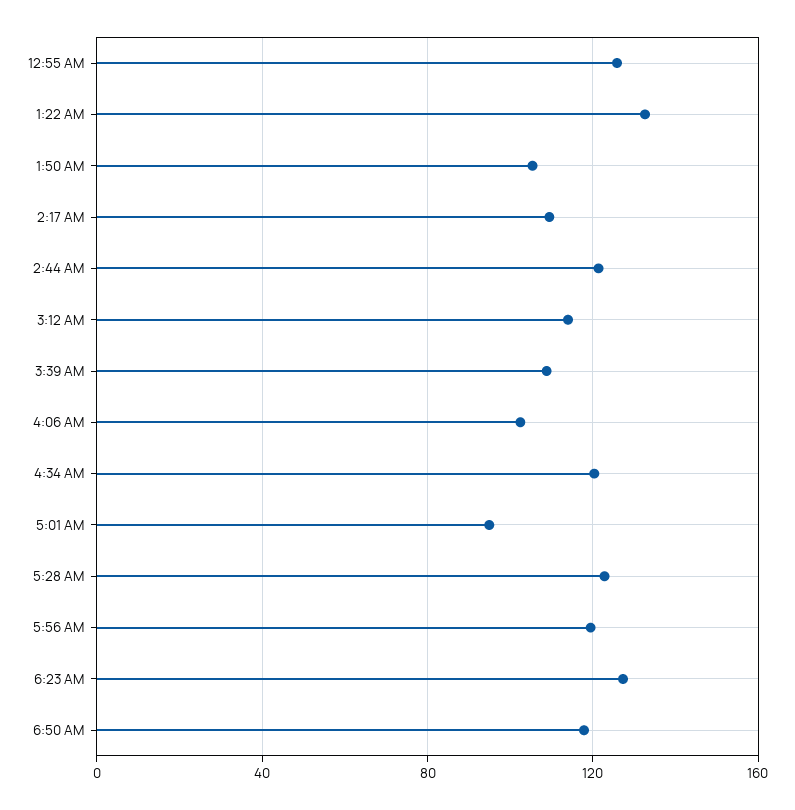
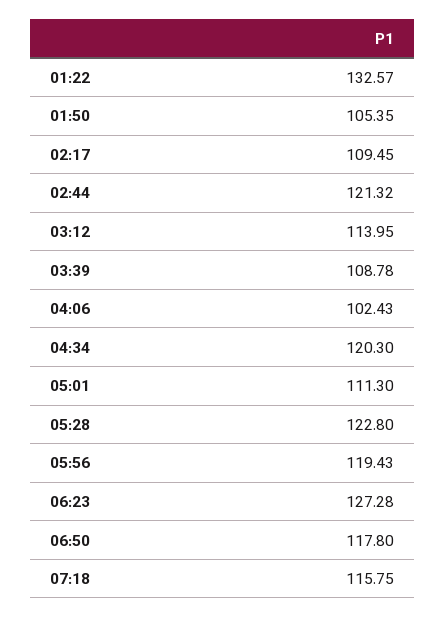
12:55 AM: 125 -> none
5:01 AM: 95 -> 111.3
07:18: none -> 115.75

